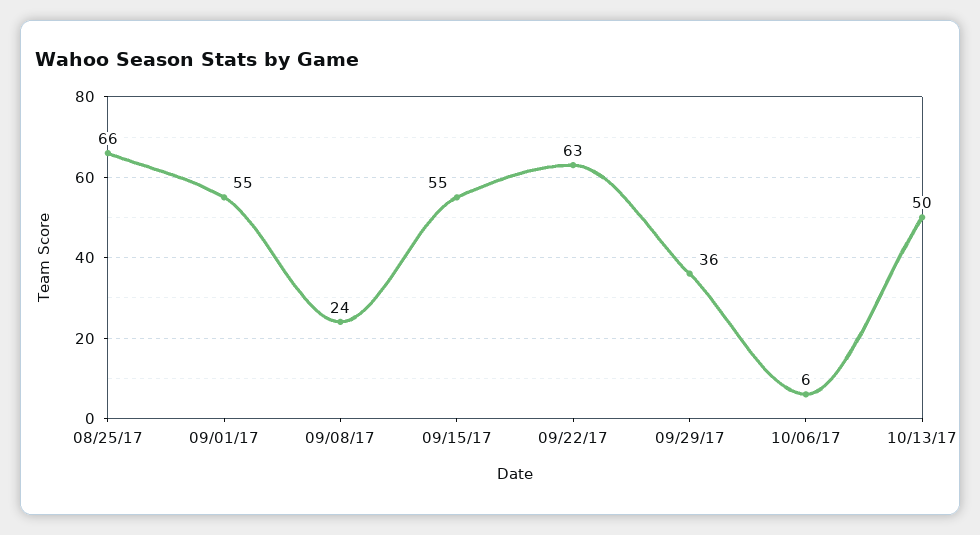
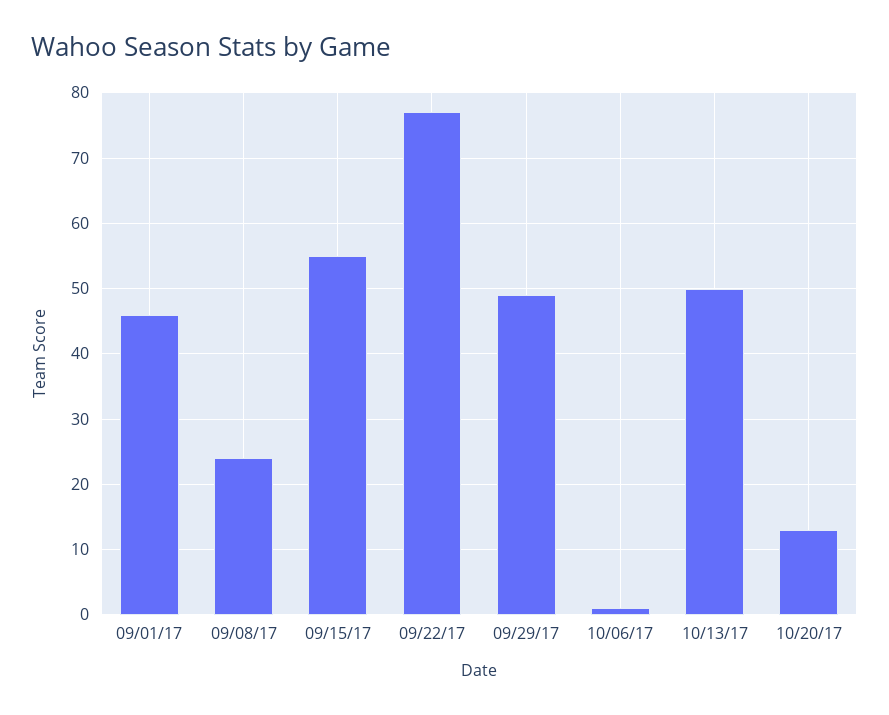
08/25/17: 66 -> none
09/01/17: 55 -> 46
09/22/17: 63 -> 77
09/29/17: 36 -> 49
10/06/17: 6 -> 1
10/20/17: none -> 13

